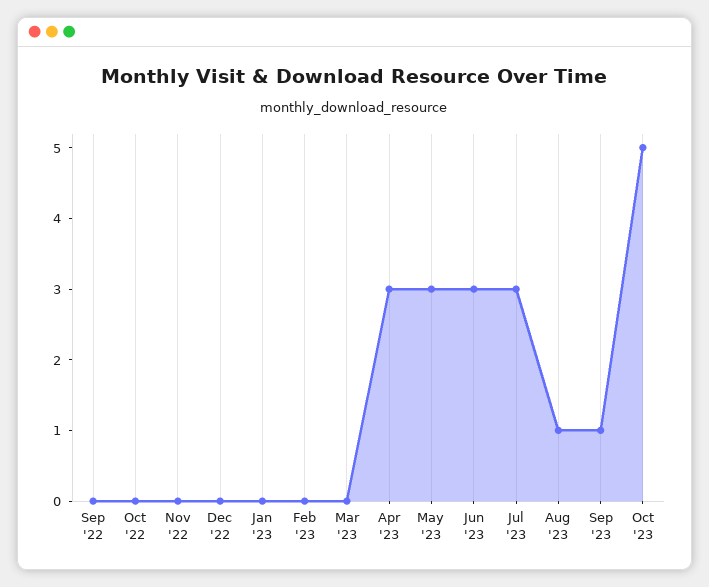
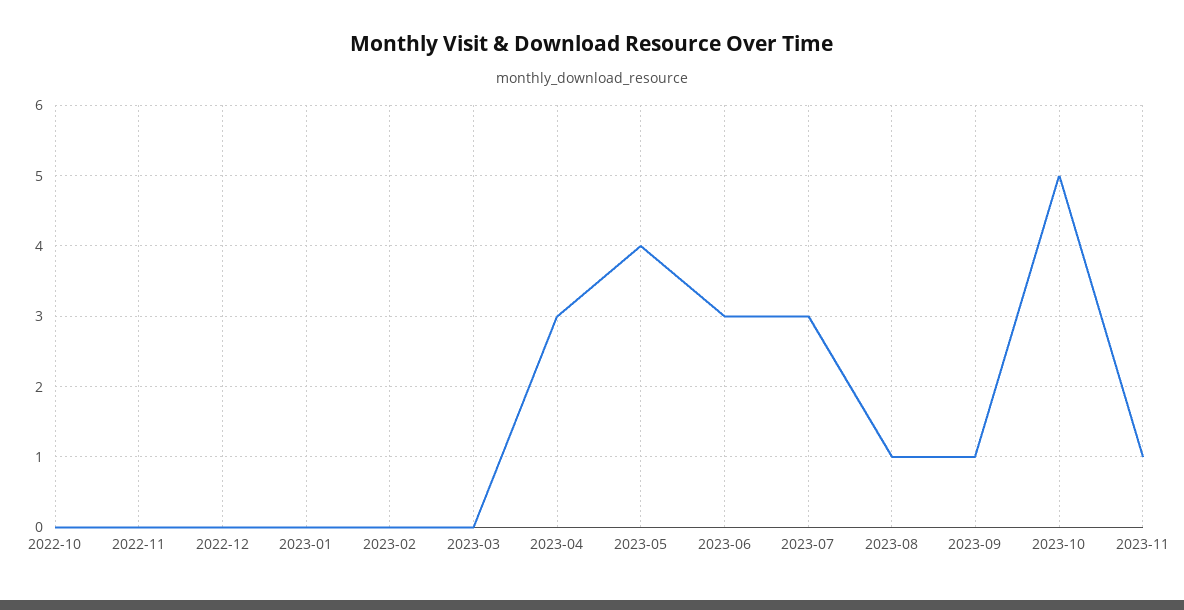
Sep '22: 0 -> none
May '23: 3 -> 4
2023-11: none -> 1

